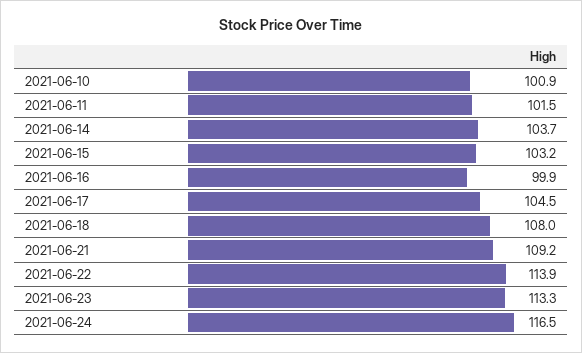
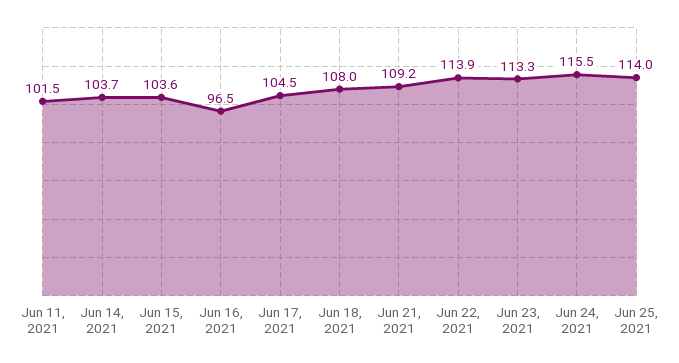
2021-06-10: 100.9 -> none
2021-06-15: 103.2 -> 103.6
2021-06-16: 99.9 -> 96.5
2021-06-24: 116.5 -> 115.5
Jun 25, 2021: none -> 114

